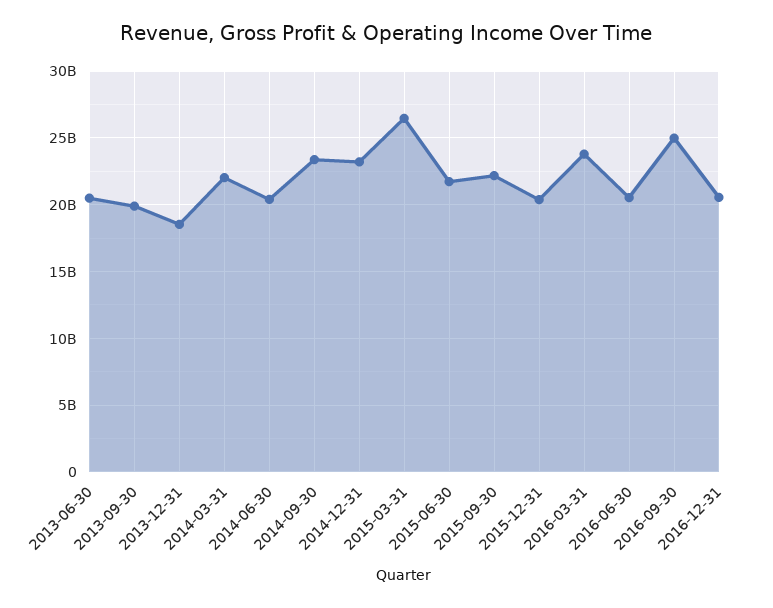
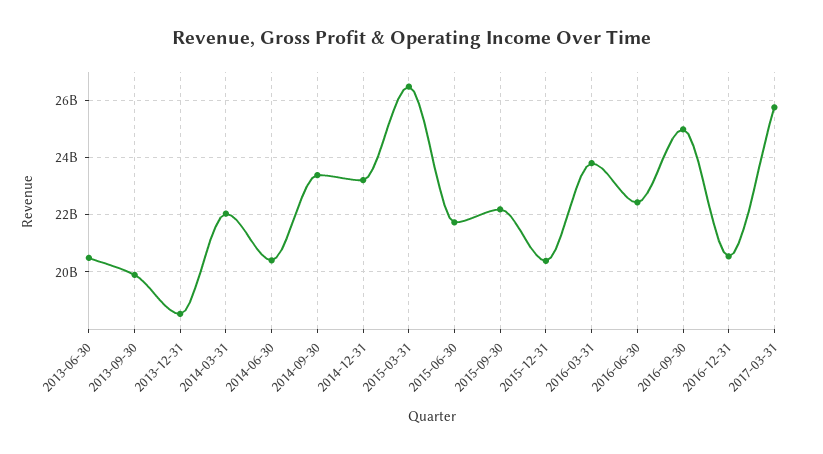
2016-06-30: 20500000000 -> 22500000000
2017-03-31: none -> 25750000000

